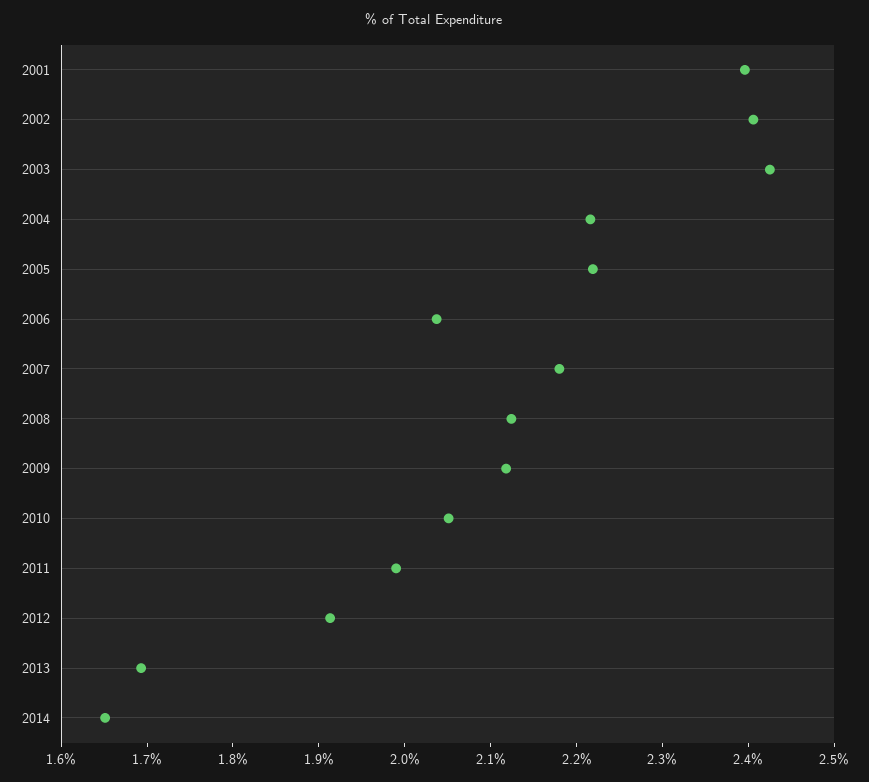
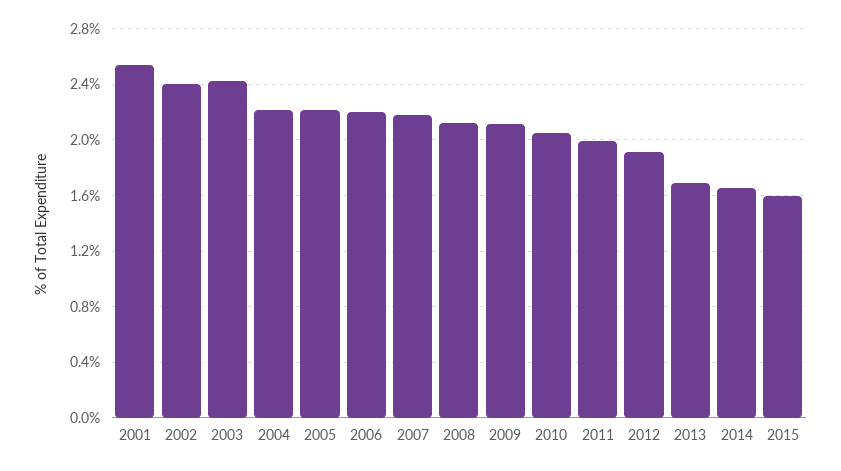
2001: 2.4 -> 2.55
2006: 2.04 -> 2.2
2015: none -> 1.6

